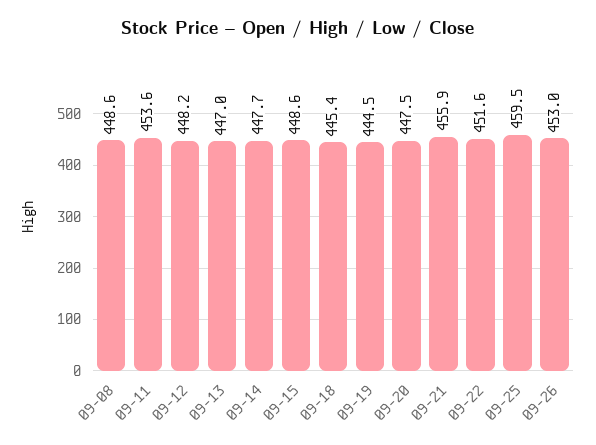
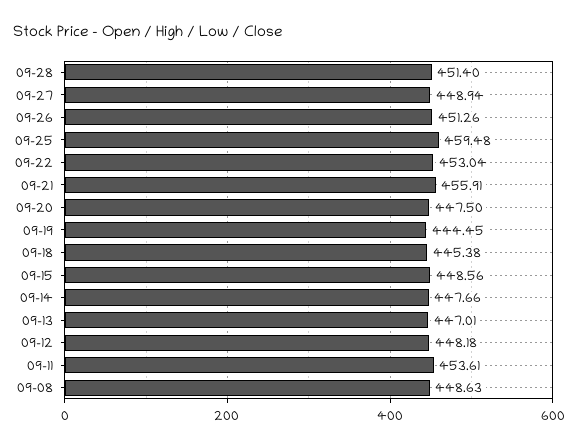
09-22: 451.6 -> 453.04
09-26: 453 -> 451.26
09-28: none -> 451.4
09-27: none -> 448.94

